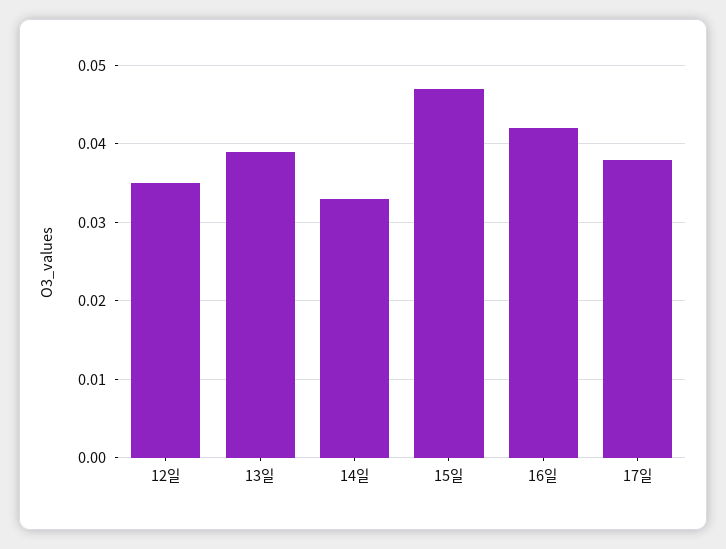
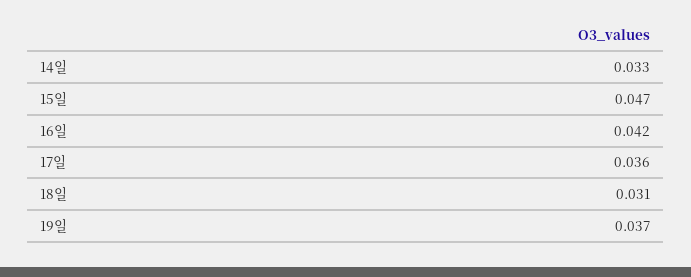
12일: 0.035 -> none
13일: 0.039 -> none
17일: 0.038 -> 0.036
18일: none -> 0.031
19일: none -> 0.037

